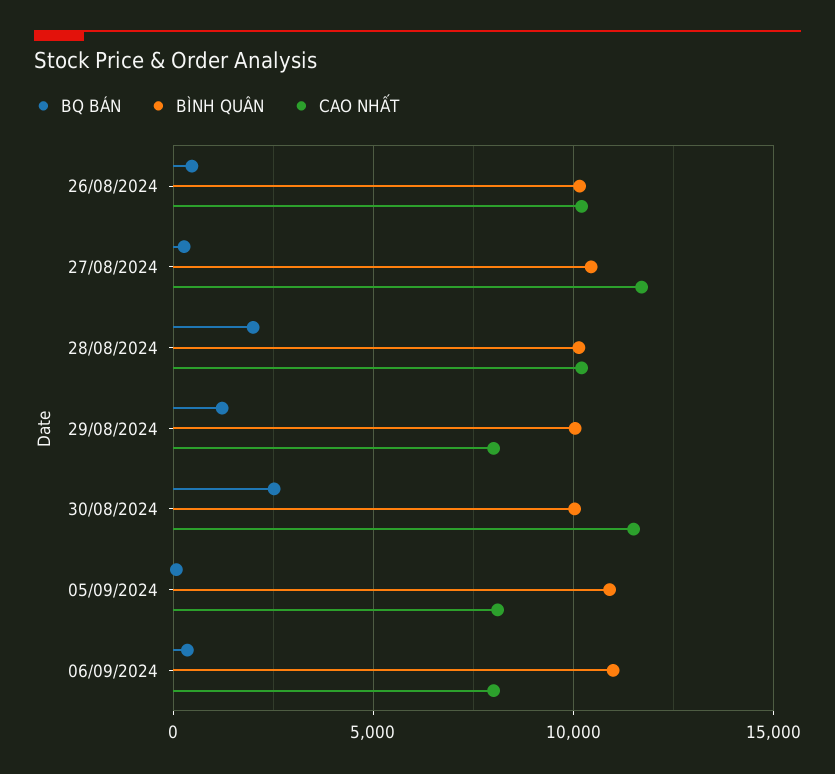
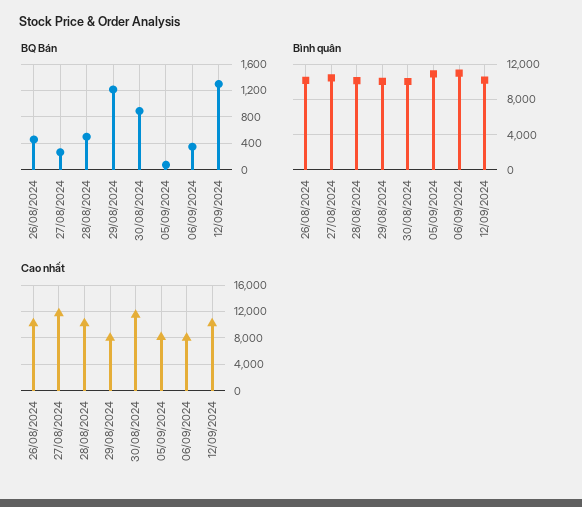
BQ BÁN, 28/08/2024: 2000 -> 500
BQ BÁN, 30/08/2024: 2500 -> 900
BQ BÁN, 12/09/2024: none -> 1300
BÌNH QUÂN, 12/09/2024: none -> 10000
CAO NHẤT, 12/09/2024: none -> 10000

